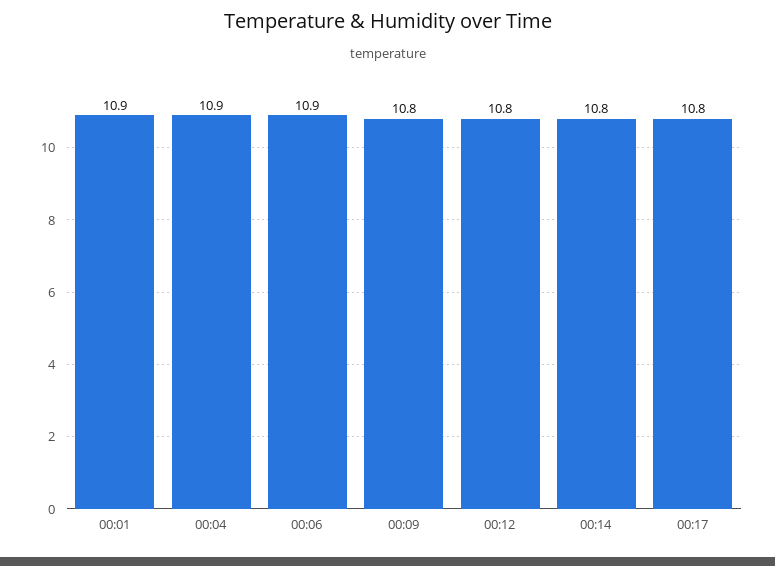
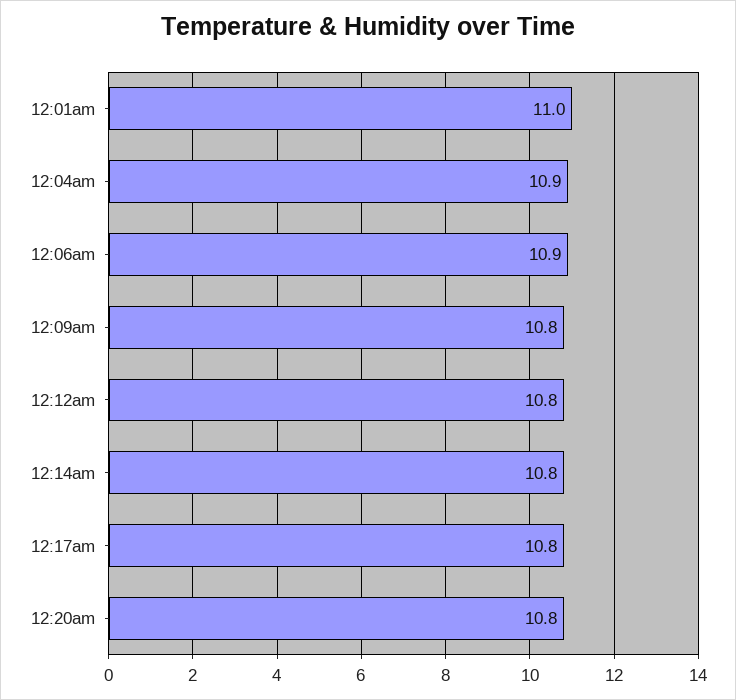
00:01: 10.9 -> 11
12:20am: none -> 10.8

